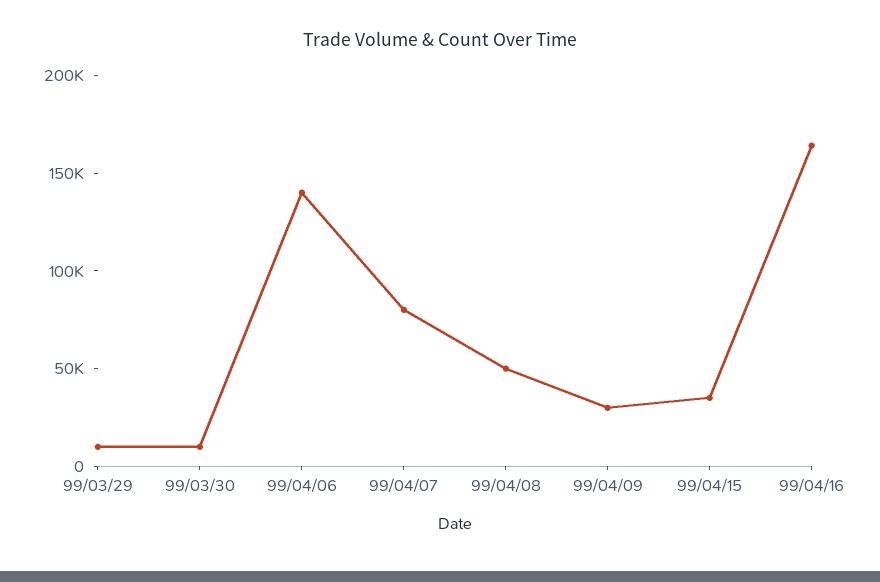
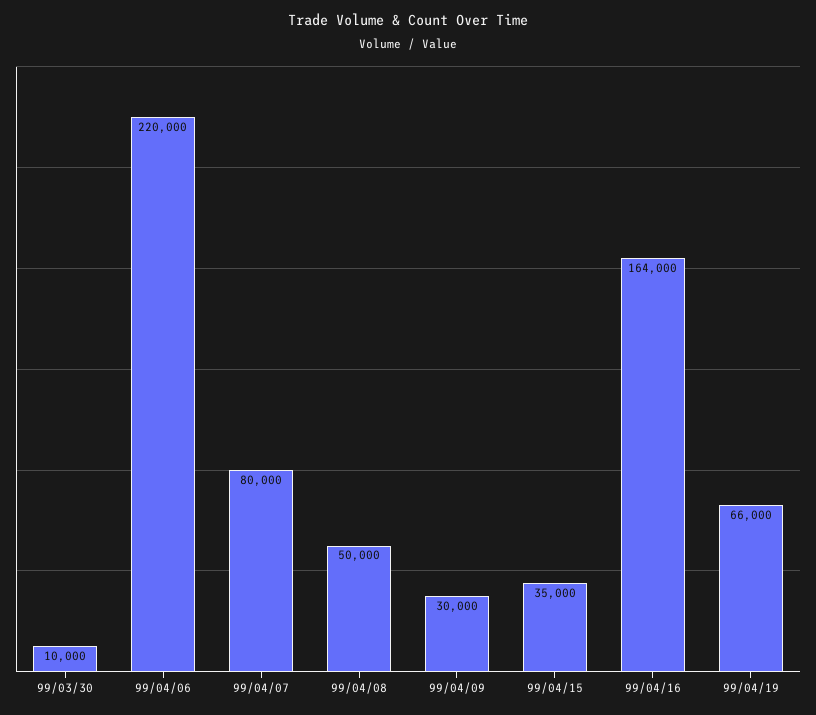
99/03/29: 10000 -> none
99/04/06: 140000 -> 220000
99/04/19: none -> 66000

